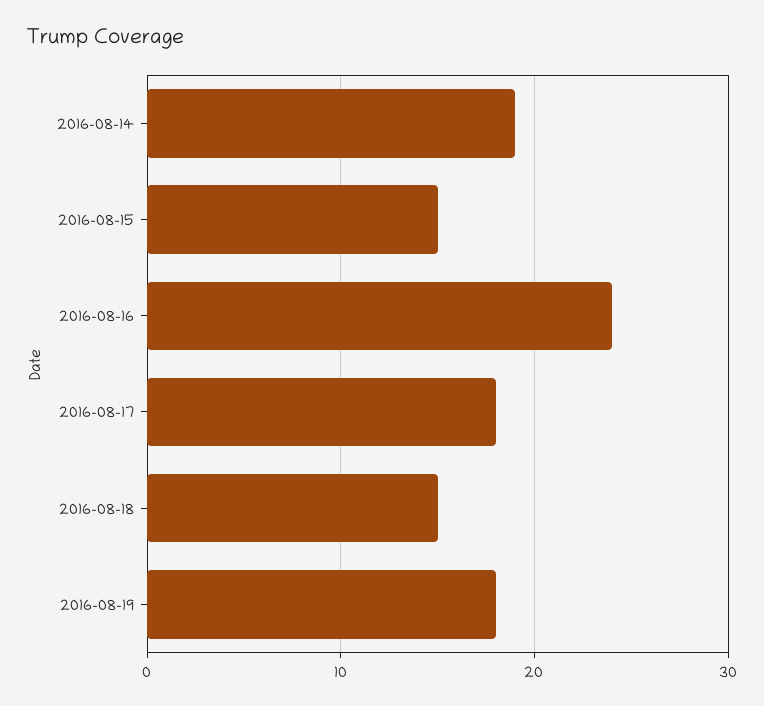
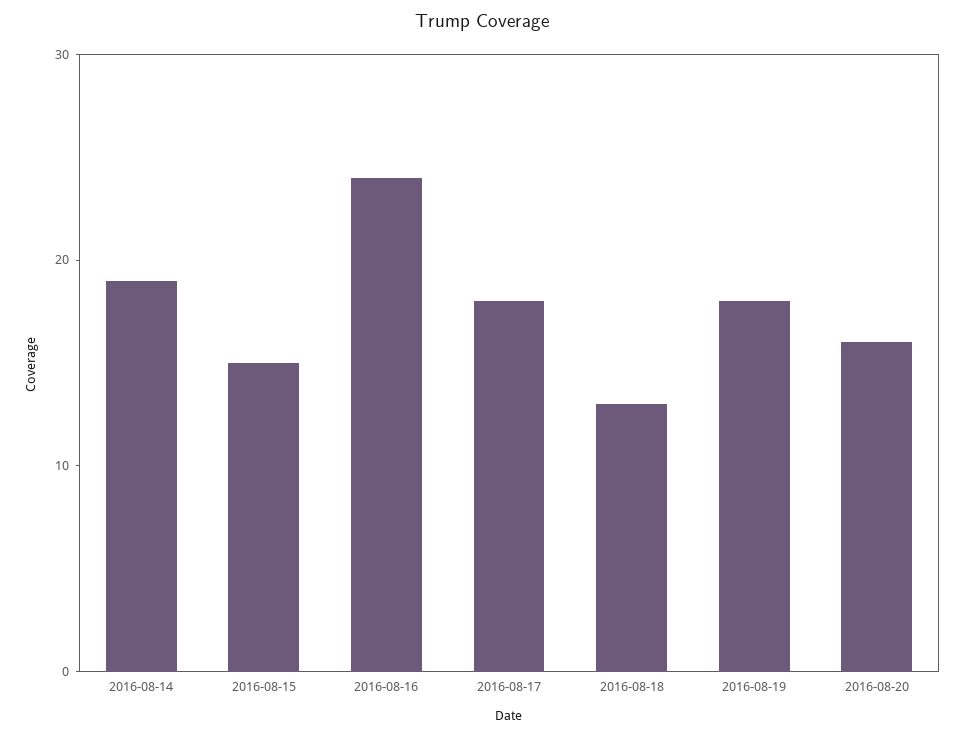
2016-08-18: 15 -> 13
2016-08-20: none -> 16

